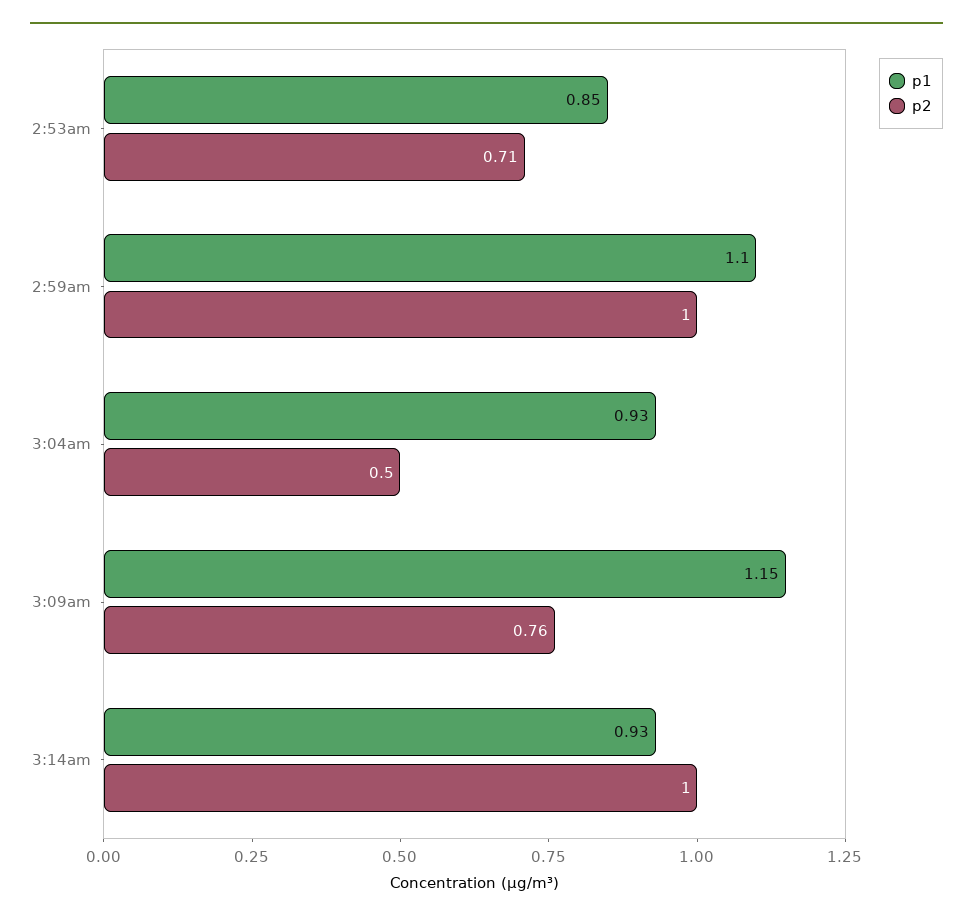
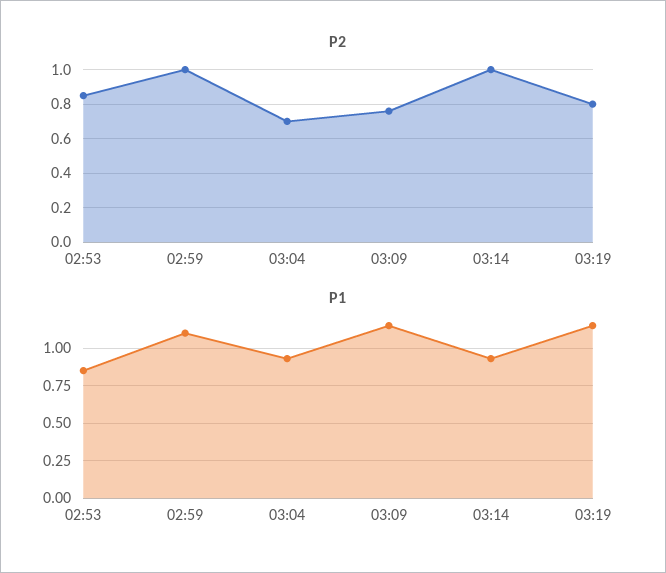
p2, 2:53am: 0.71 -> 0.85
p2, 3:04am: 0.5 -> 0.7
p2, 03:19: none -> 0.8
p1, 03:19: none -> 1.15

